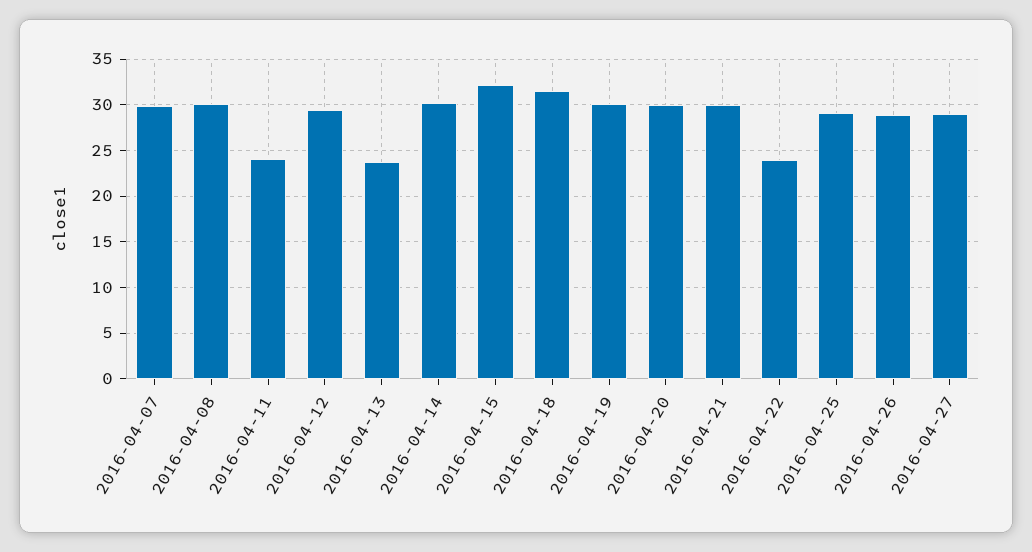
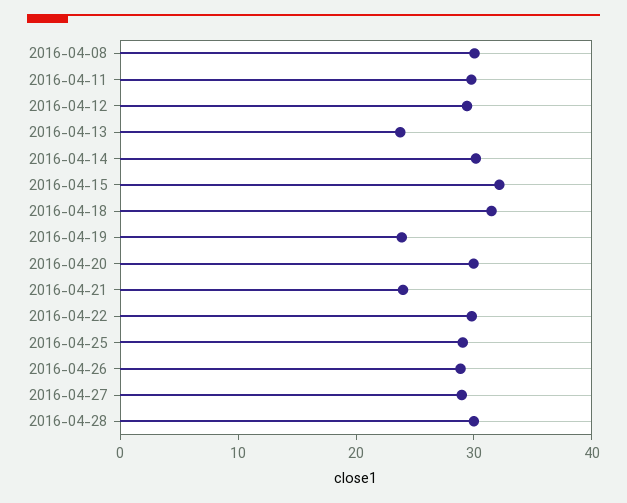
2016-04-07: 30 -> none
2016-04-11: 24 -> 30
2016-04-19: 30 -> 24
2016-04-21: 30 -> 24
2016-04-22: 24 -> 30
2016-04-28: none -> 30

